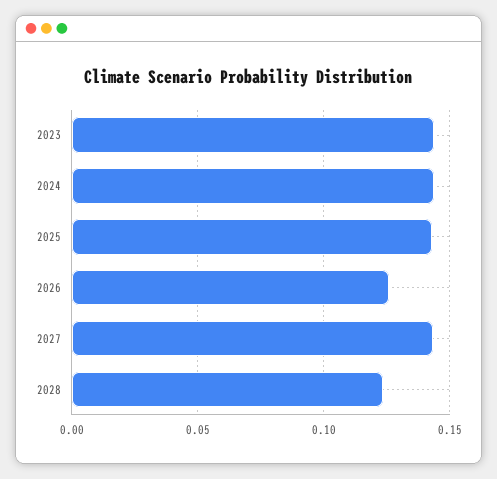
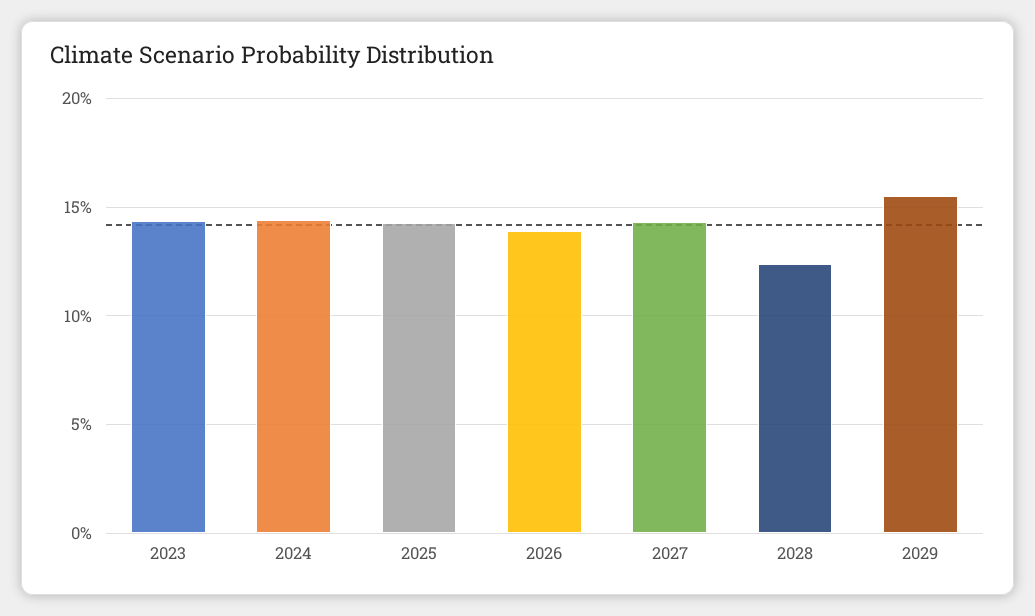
2026: 0.125 -> 0.14
2029: none -> 0.155

